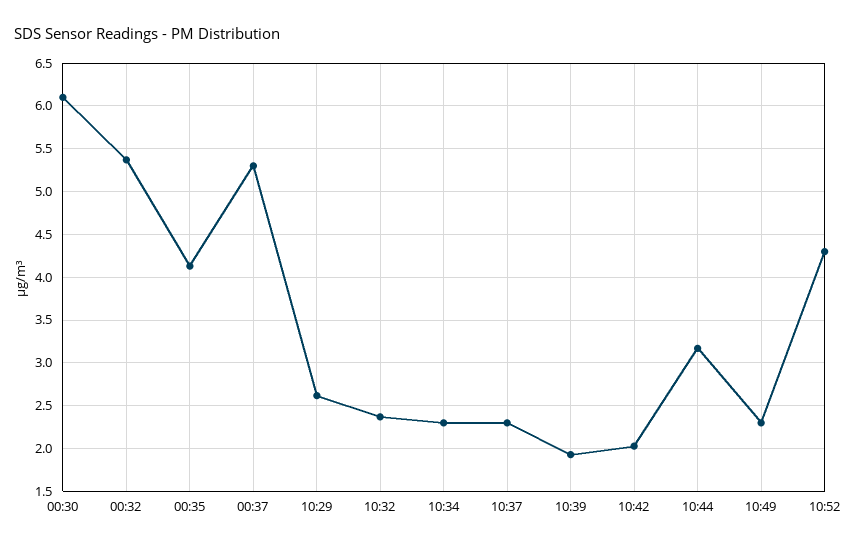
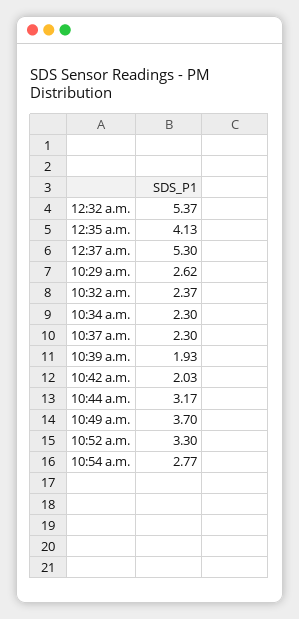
00:30: 6.1 -> none
10:49: 2.3 -> 3.7
10:52: 4.3 -> 3.3
10:54 a.m.: none -> 2.77

